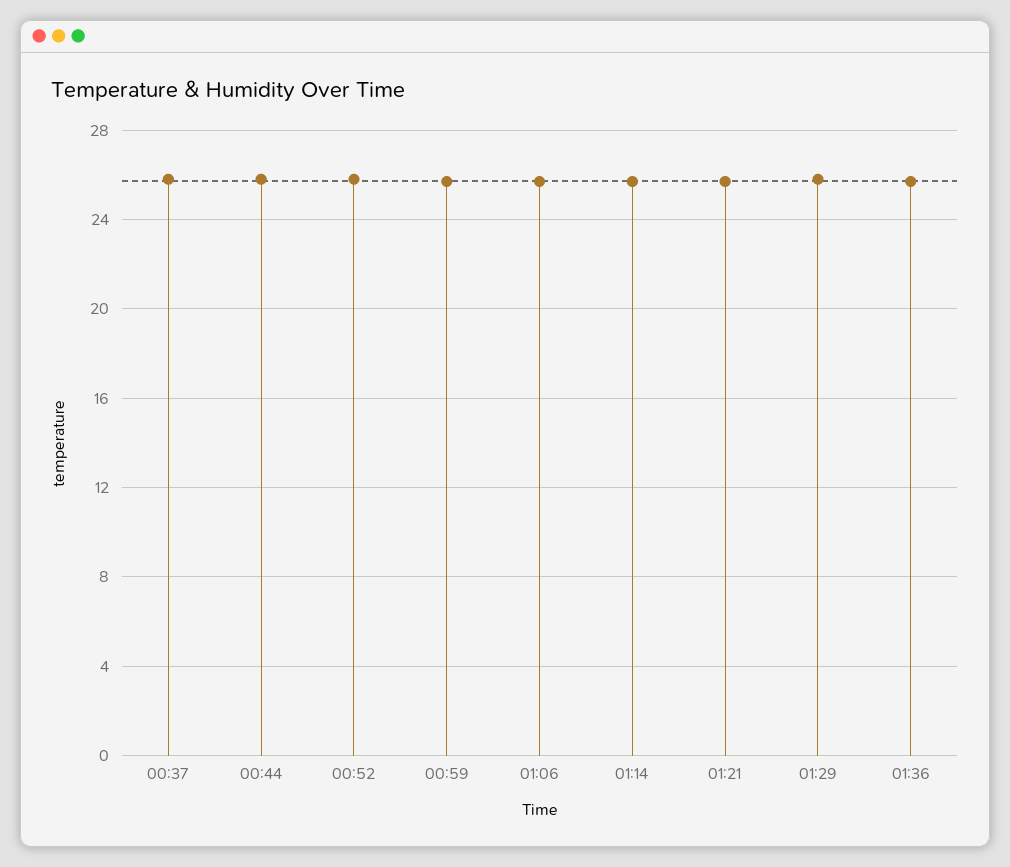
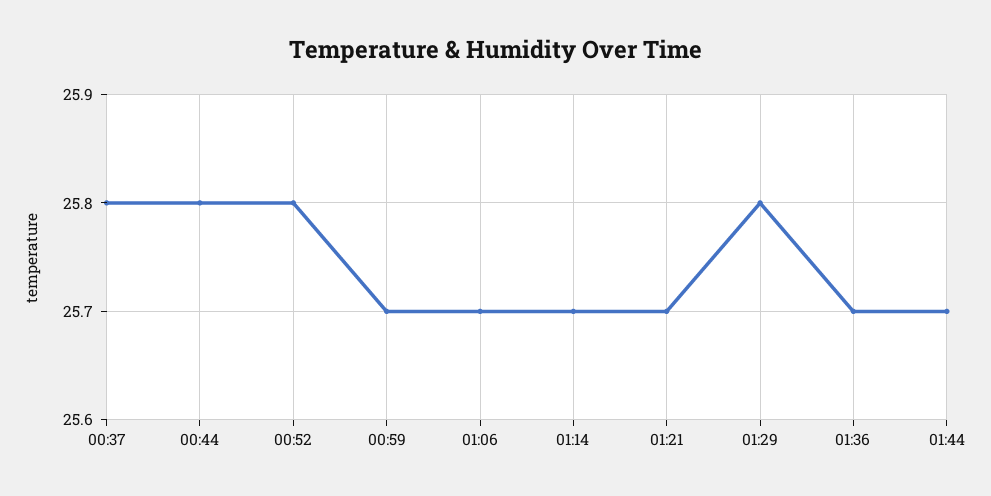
01:44: none -> 25.7

